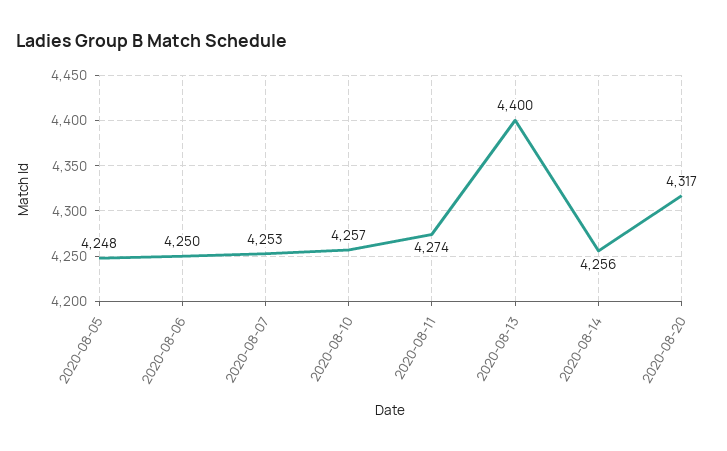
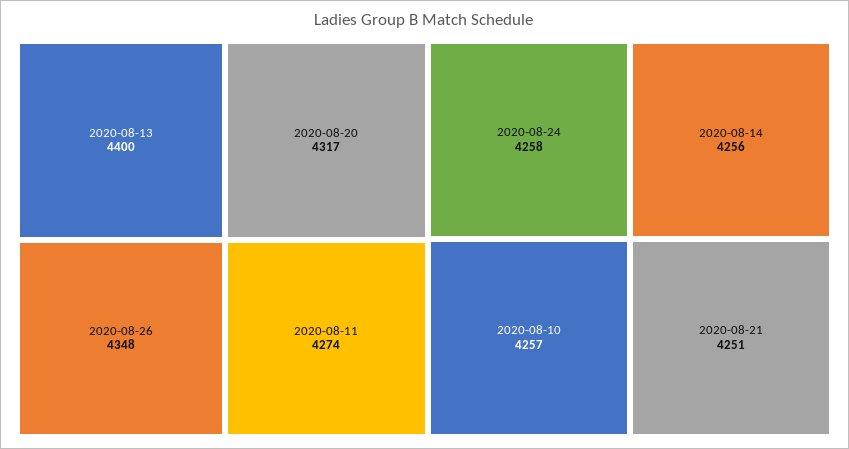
2020-08-05: 4248 -> none
2020-08-06: 4250 -> none
2020-08-07: 4253 -> none
2020-08-26: none -> 4348
2020-08-24: none -> 4258
2020-08-21: none -> 4251

